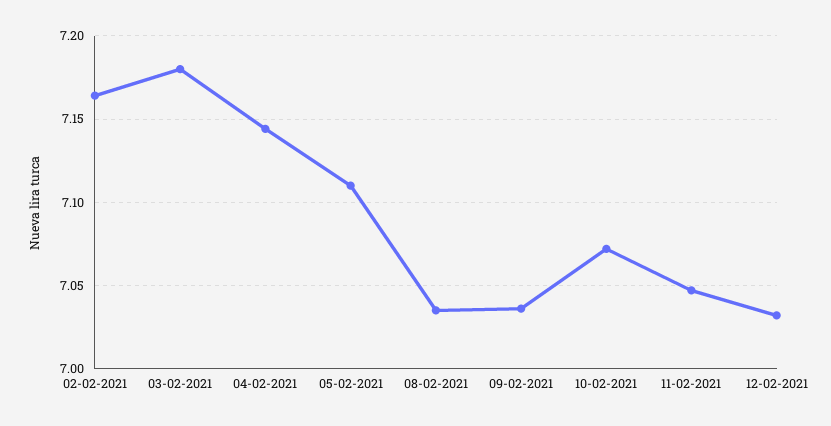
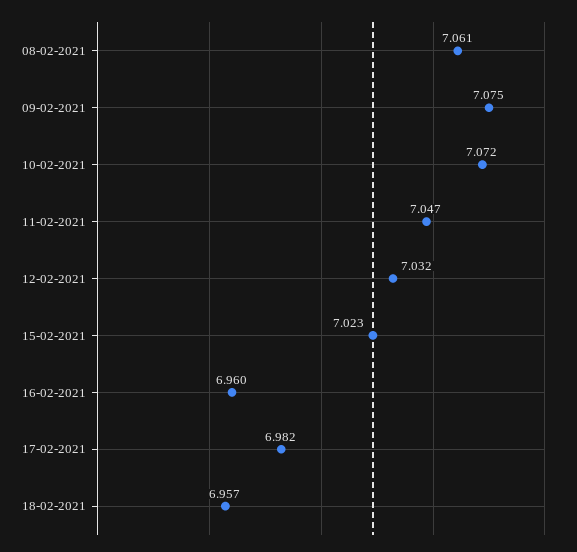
02-02-2021: 7.165 -> none
03-02-2021: 7.18 -> none
04-02-2021: 7.145 -> none
05-02-2021: 7.11 -> none
08-02-2021: 7.035 -> 7.061
09-02-2021: 7.035 -> 7.075
15-02-2021: none -> 7.023
16-02-2021: none -> 6.96
17-02-2021: none -> 6.982
18-02-2021: none -> 6.957

